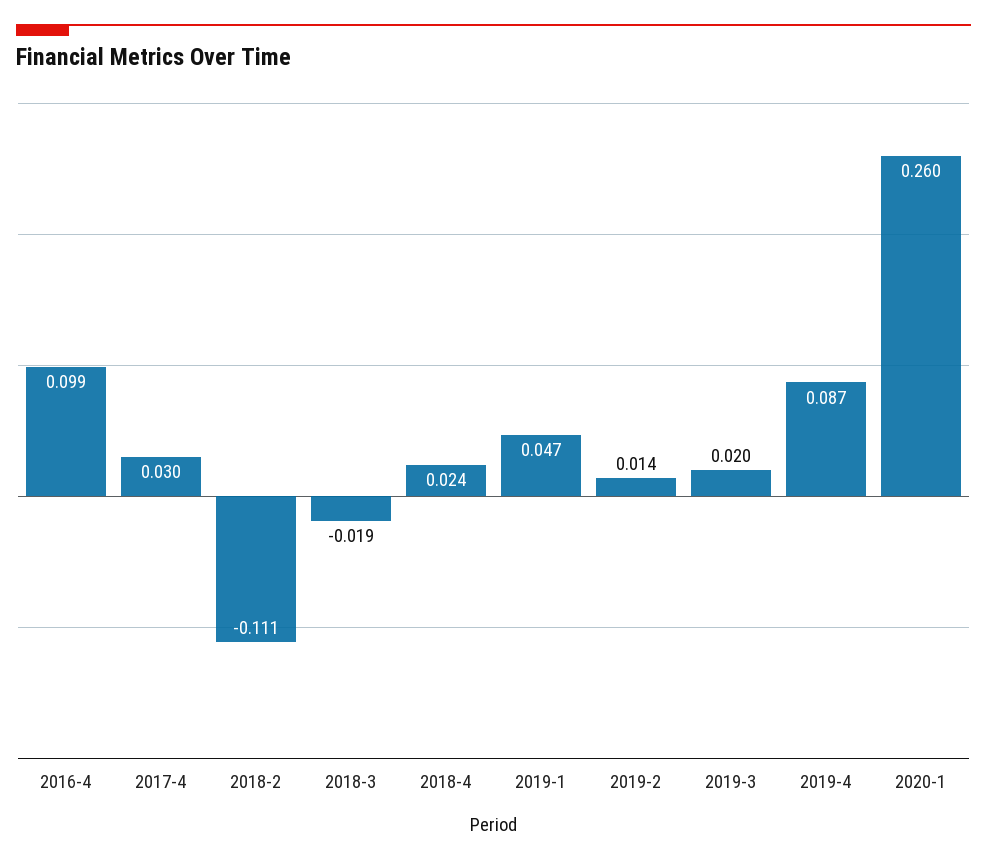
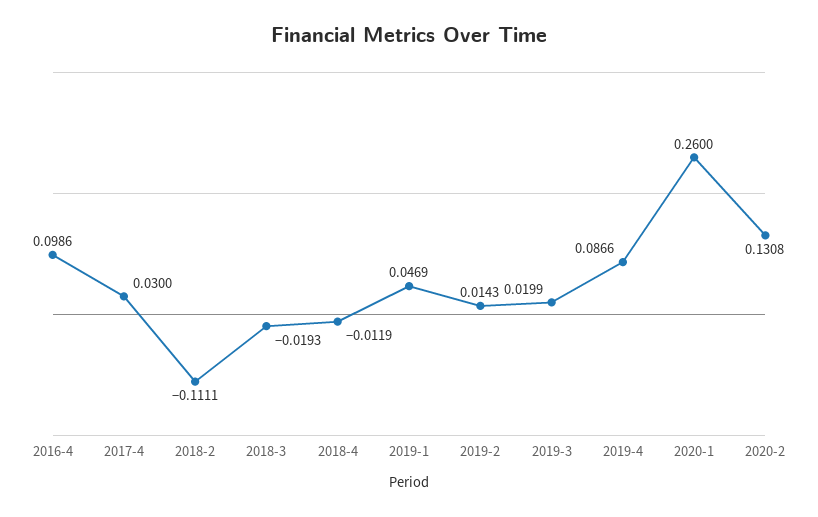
2018-4: 0.024 -> -0.0119
2020-2: none -> 0.1308

